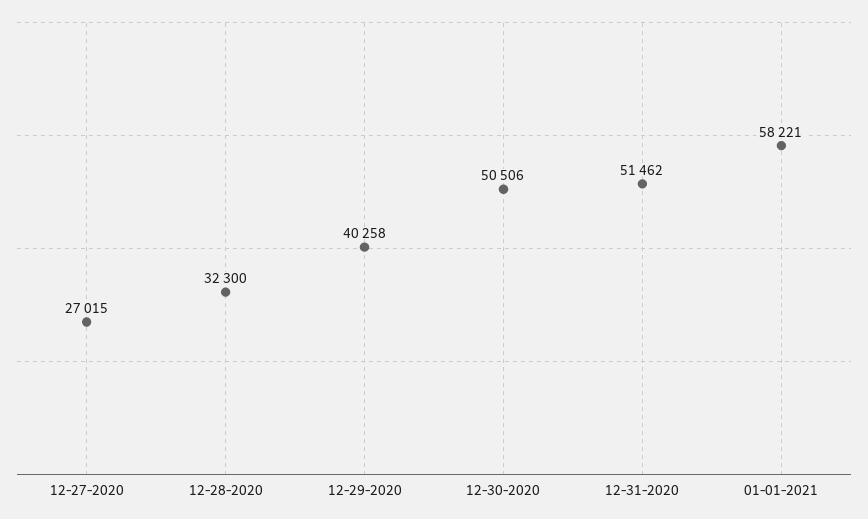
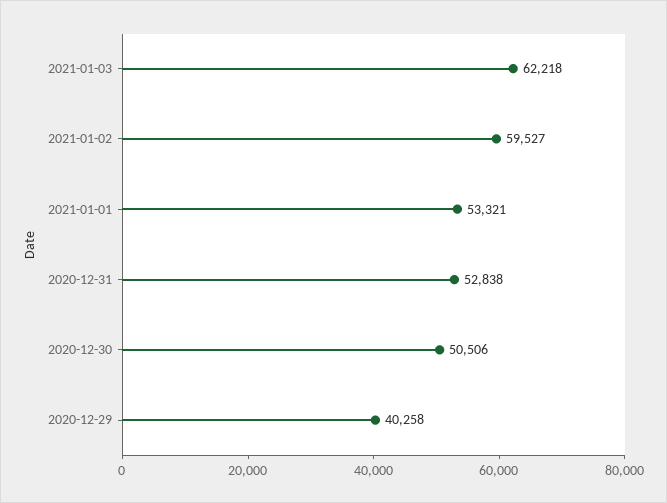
12-27-2020: 27015 -> none
12-28-2020: 32300 -> none
12-31-2020: 51462 -> 52838
01-01-2021: 58221 -> 53321
2021-01-03: none -> 62218
2021-01-02: none -> 59527

